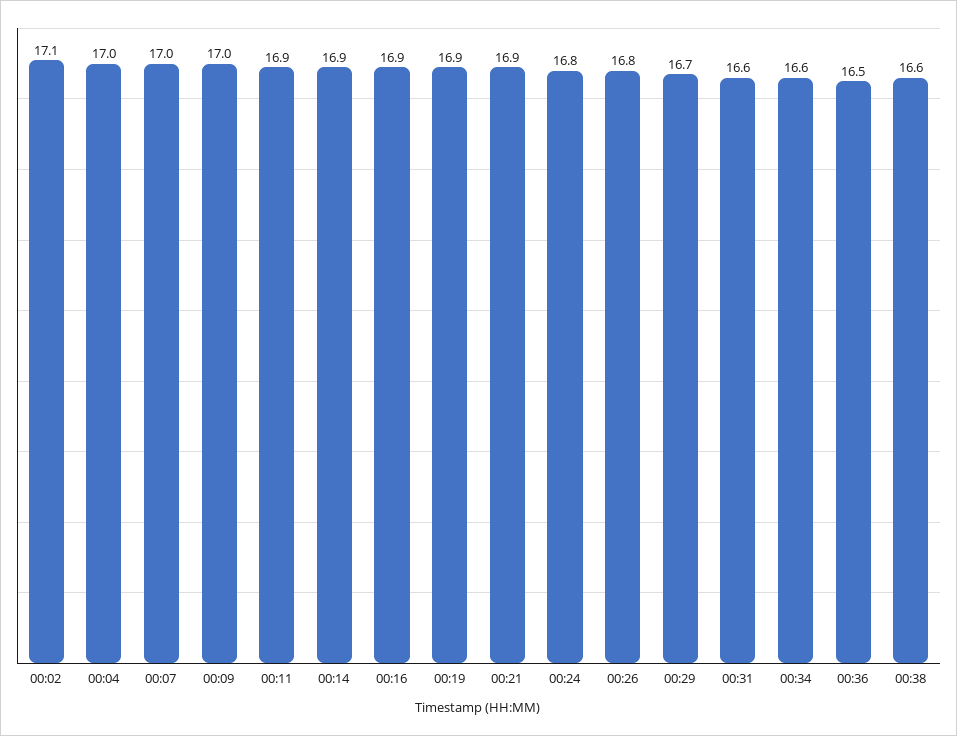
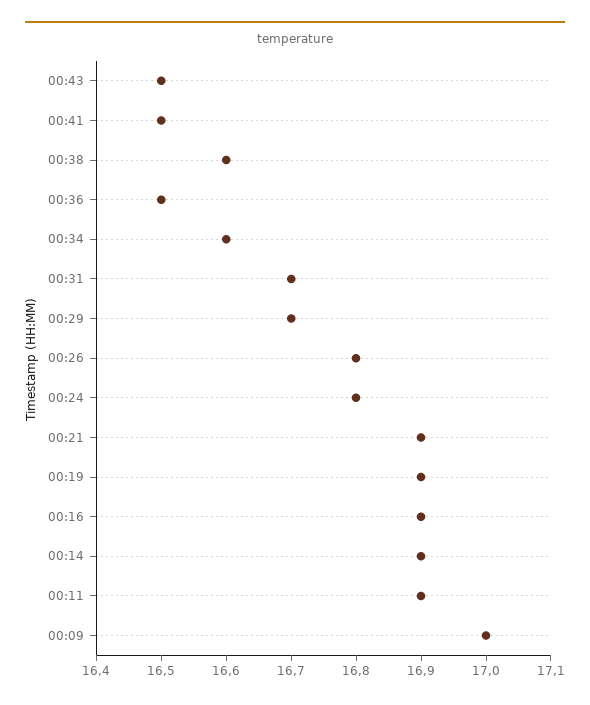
00:02: 17.1 -> none
00:04: 17 -> none
00:07: 17 -> none
00:31: 16.6 -> 16.7
00:43: none -> 16.5
00:41: none -> 16.5

